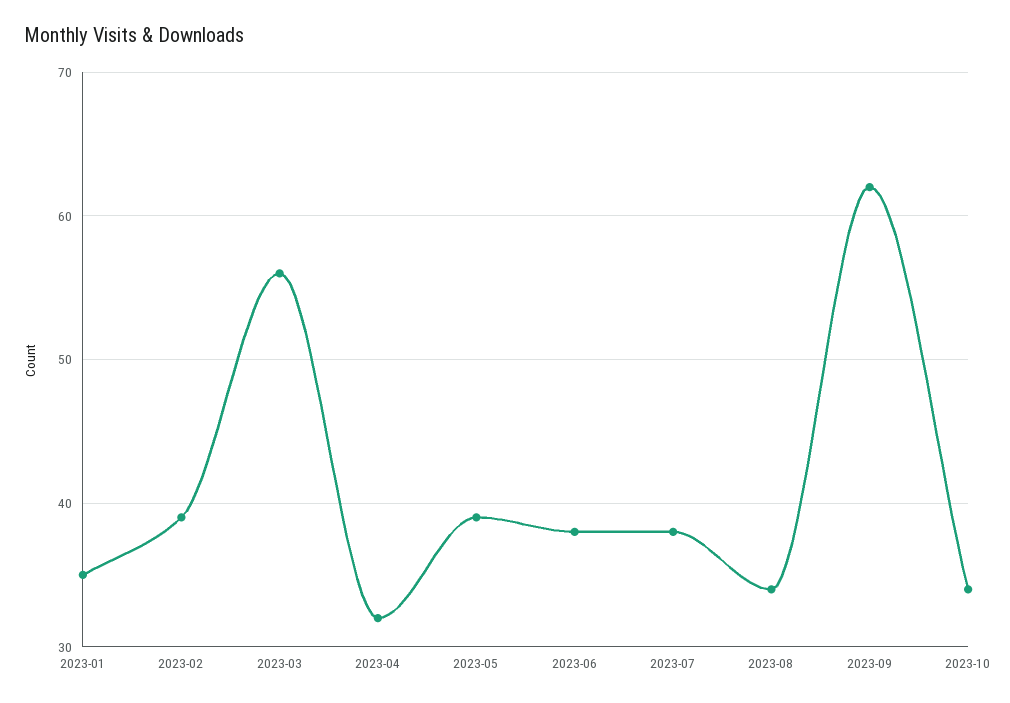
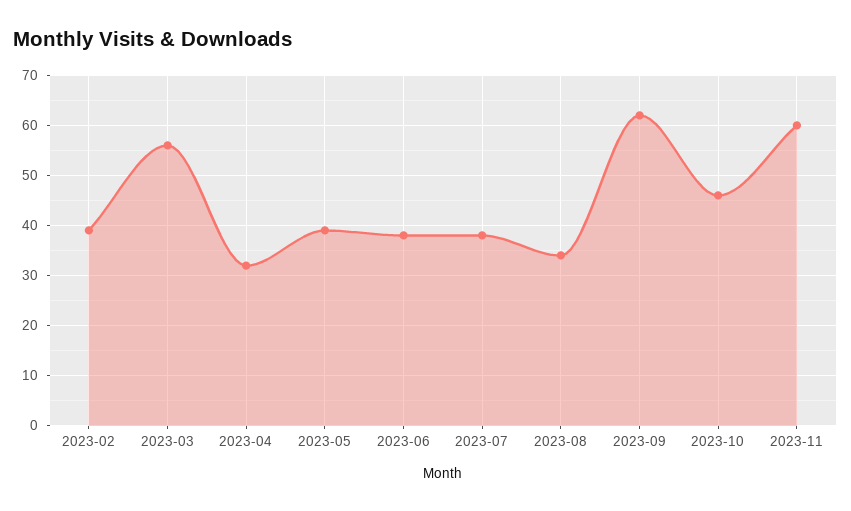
2023-01: 35 -> none
2023-10: 34 -> 45
2023-11: none -> 60

